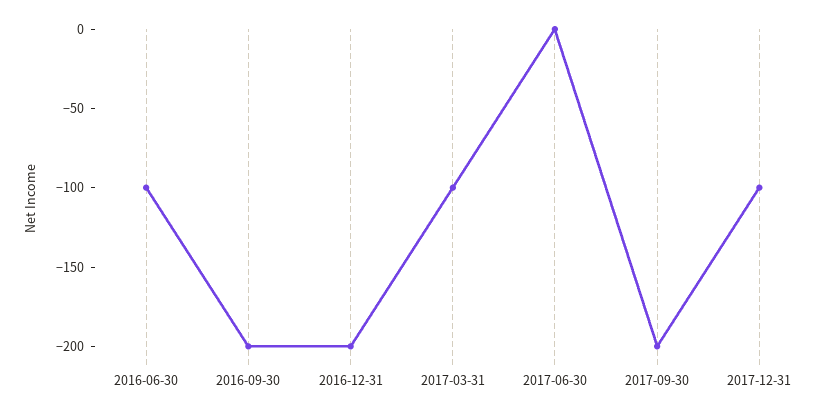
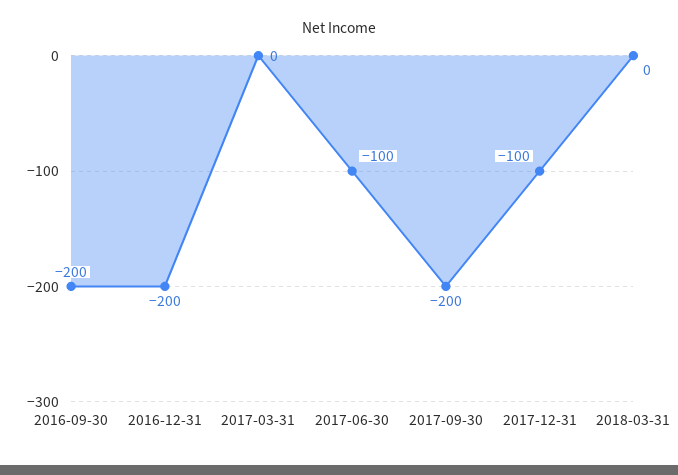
2016-06-30: -100 -> none
2017-03-31: -100 -> 0
2017-06-30: 0 -> -100
2018-03-31: none -> 0

